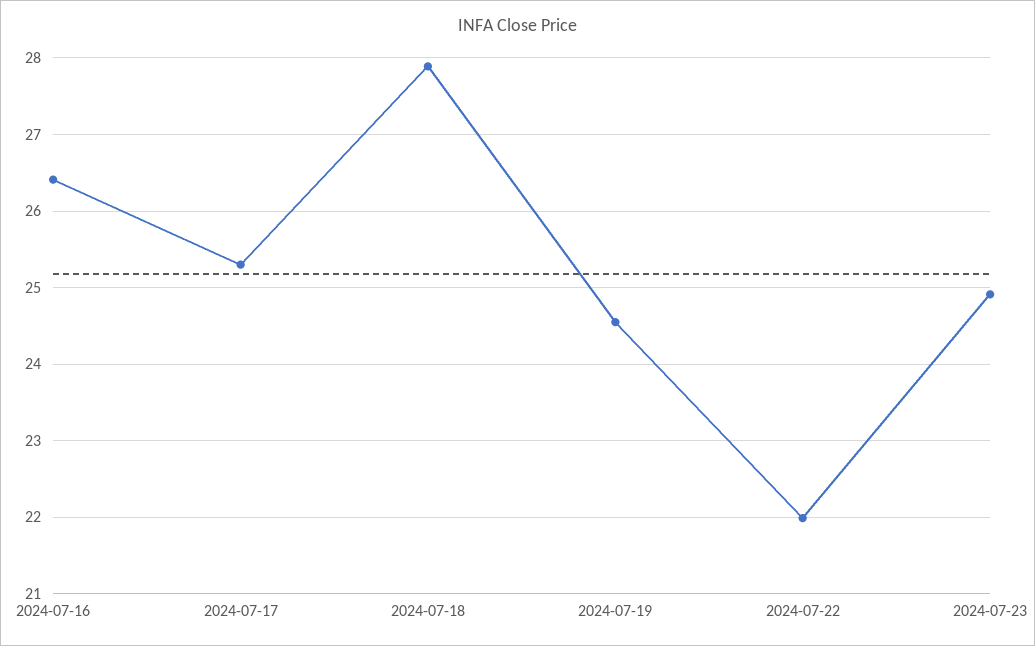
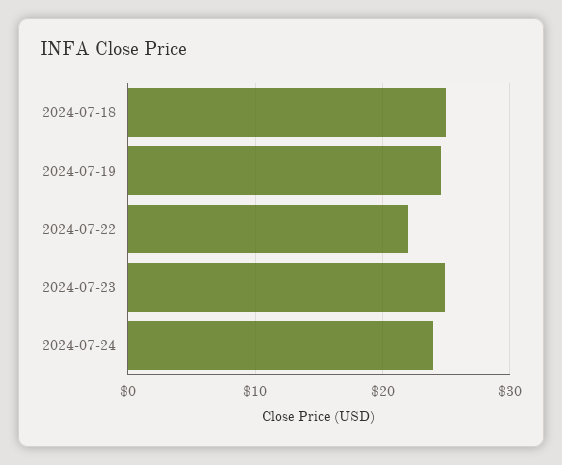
2024-07-16: 26.4 -> none
2024-07-17: 25.3 -> none
2024-07-18: 27.9 -> 25
2024-07-24: none -> 24

